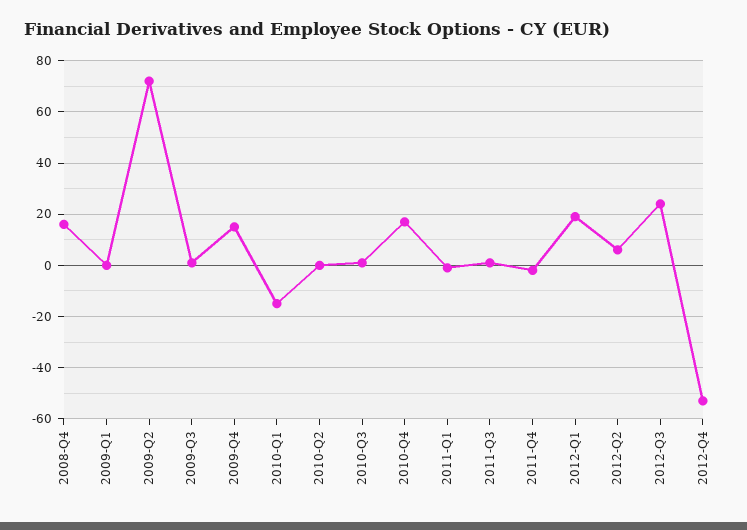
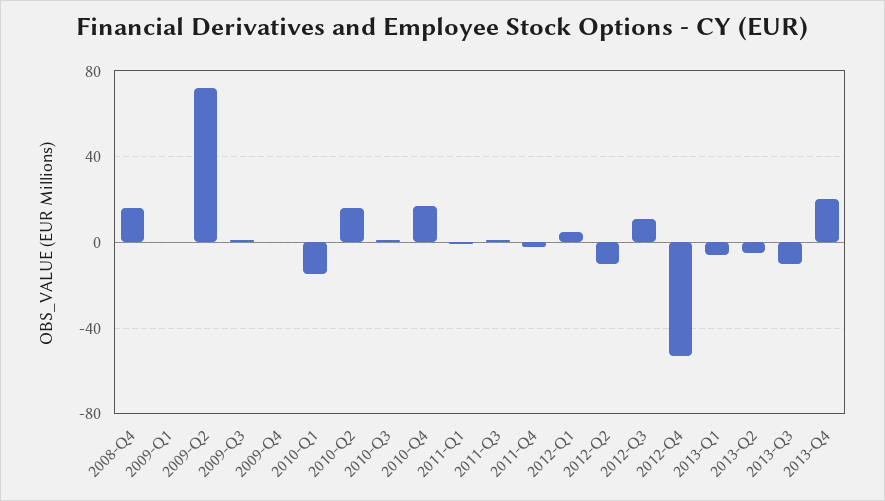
2009-Q4: 15 -> 0
2010-Q2: 0 -> 15
2012-Q1: 20 -> 5
2012-Q2: 5 -> -10
2012-Q3: 25 -> 10
2013-Q1: none -> -5
2013-Q2: none -> -5
2013-Q3: none -> -10
2013-Q4: none -> 20

